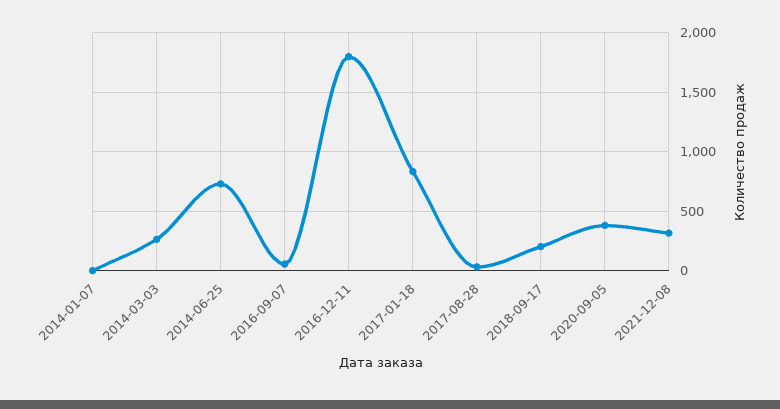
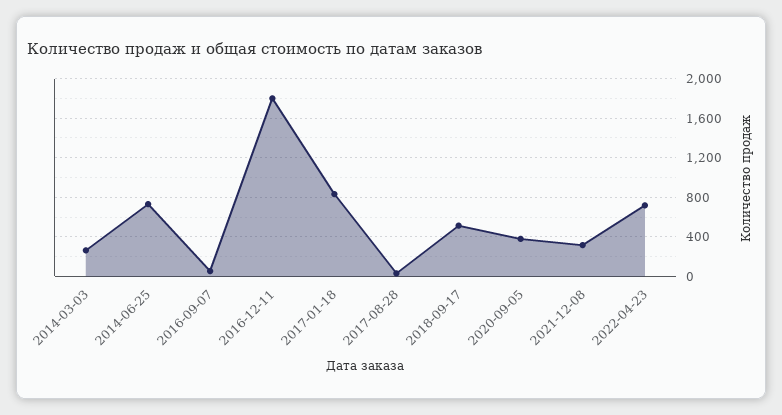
2014-01-07: 0 -> none
2018-09-17: 200 -> 500
2022-04-23: none -> 700

